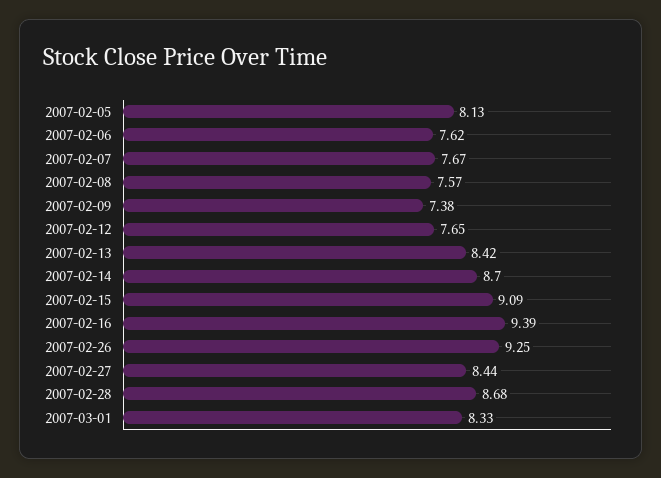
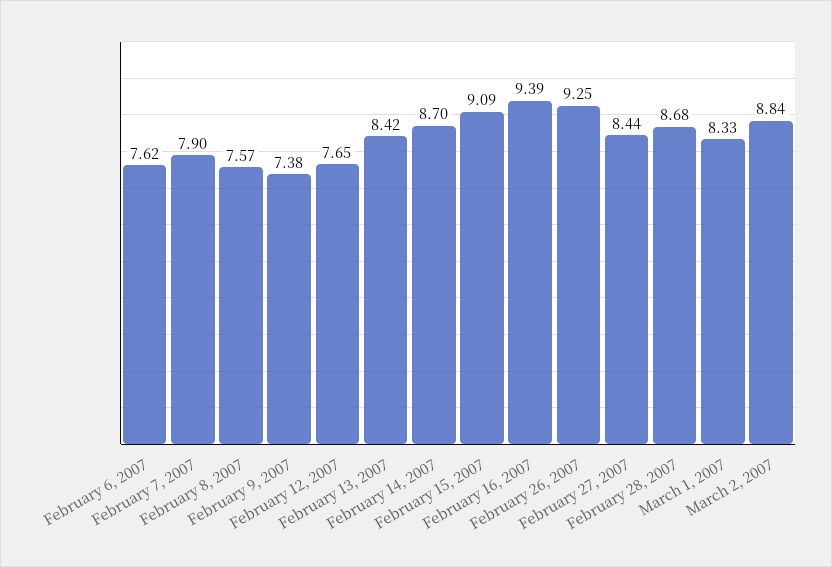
2007-02-05: 8.13 -> none
2007-02-07: 7.67 -> 7.9
March 2, 2007: none -> 8.84

